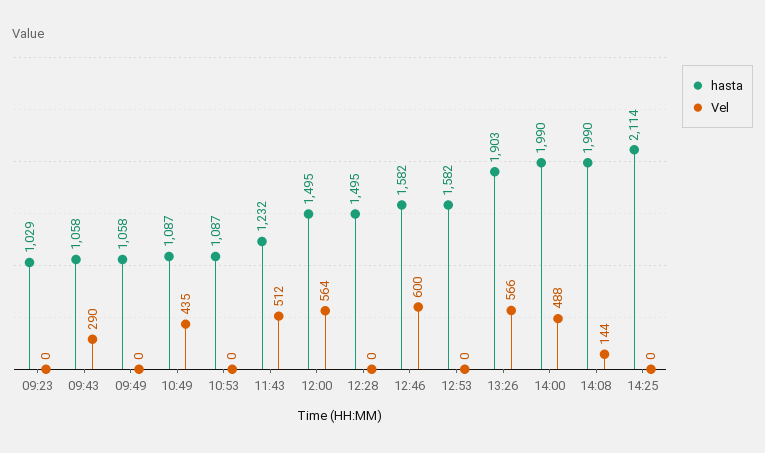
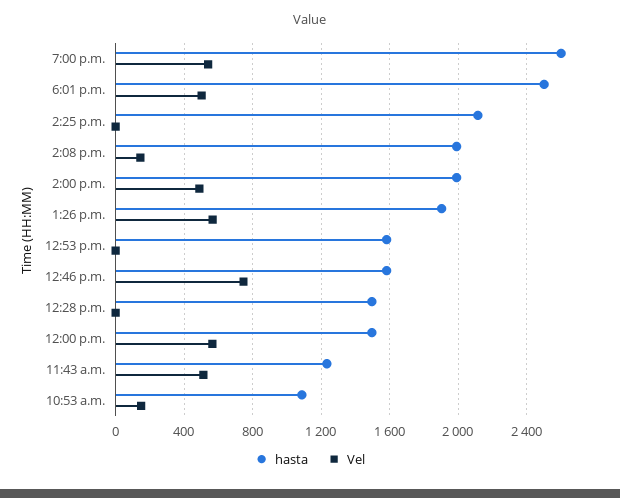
hasta, 09:23: 1029 -> none
Vel, 09:23: 0 -> none
hasta, 09:43: 1058 -> none
Vel, 09:43: 290 -> none
hasta, 09:49: 1058 -> none
Vel, 09:49: 0 -> none
hasta, 10:49: 1087 -> none
Vel, 10:49: 435 -> none
Vel, 10:53: 0 -> 150
Vel, 12:46: 600 -> 750
hasta, 7:00 p.m.: none -> 2600
Vel, 7:00 p.m.: none -> 550
hasta, 6:01 p.m.: none -> 2500
Vel, 6:01 p.m.: none -> 500

